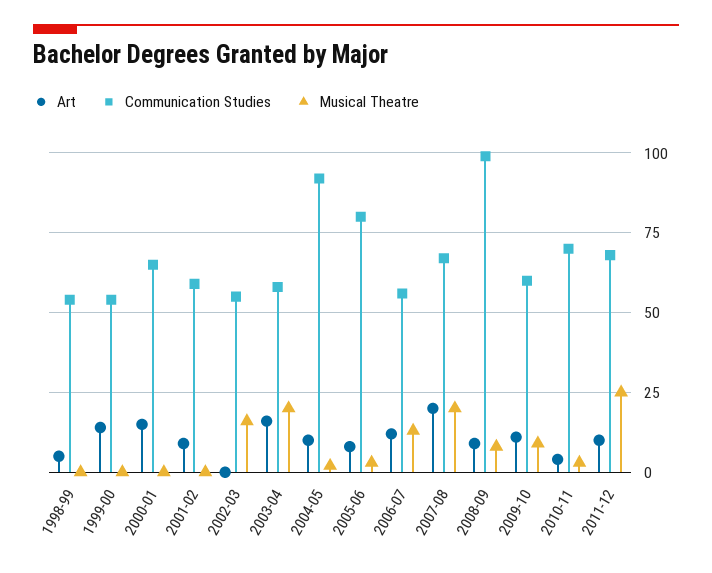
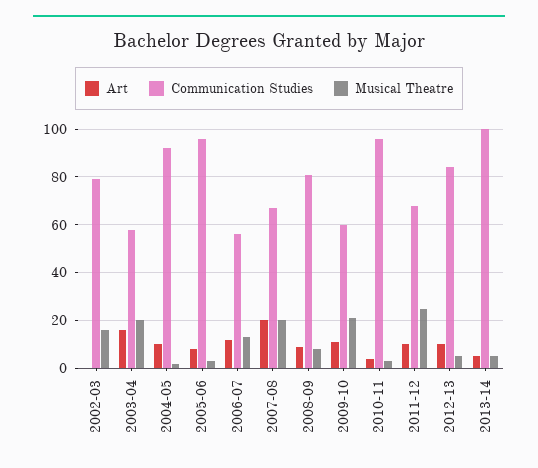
Art, 1998-99: 5 -> none
Communication Studies, 1998-99: 55 -> none
Musical Theatre, 1998-99: 0 -> none
Art, 1999-00: 15 -> none
Communication Studies, 1999-00: 55 -> none
Musical Theatre, 1999-00: 0 -> none
Art, 2000-01: 15 -> none
Communication Studies, 2000-01: 65 -> none
Musical Theatre, 2000-01: 0 -> none
Art, 2001-02: 10 -> none
Communication Studies, 2001-02: 60 -> none
Musical Theatre, 2001-02: 0 -> none
Communication Studies, 2002-03: 55 -> 80
Communication Studies, 2005-06: 80 -> 95
Communication Studies, 2008-09: 100 -> 80
Musical Theatre, 2009-10: 10 -> 20
Communication Studies, 2010-11: 70 -> 95
Art, 2012-13: none -> 10
Communication Studies, 2012-13: none -> 85
Musical Theatre, 2012-13: none -> 5
Art, 2013-14: none -> 5
Communication Studies, 2013-14: none -> 100
Musical Theatre, 2013-14: none -> 5

